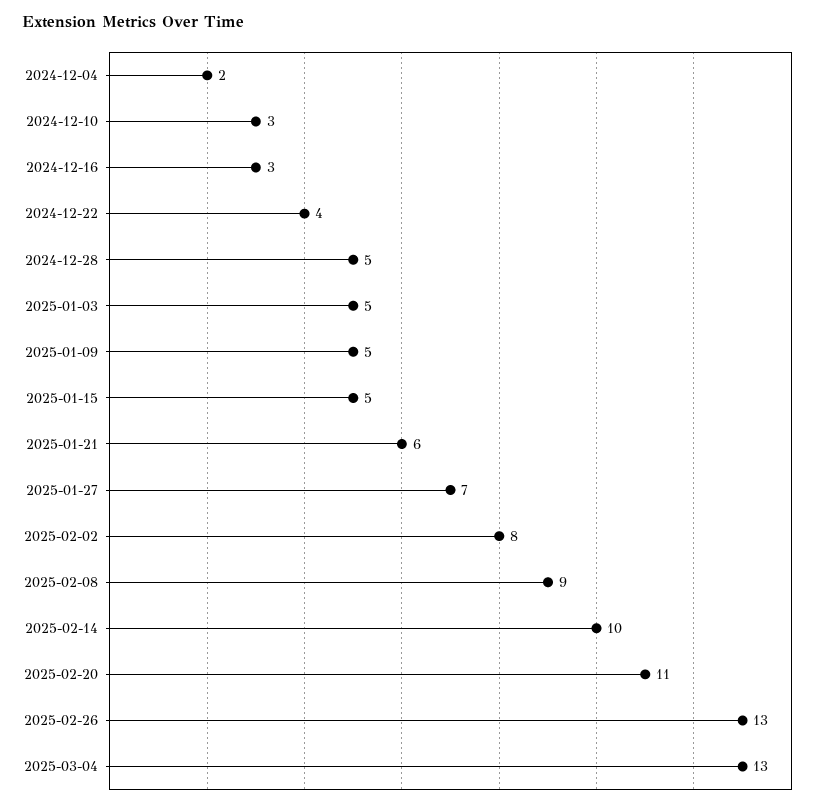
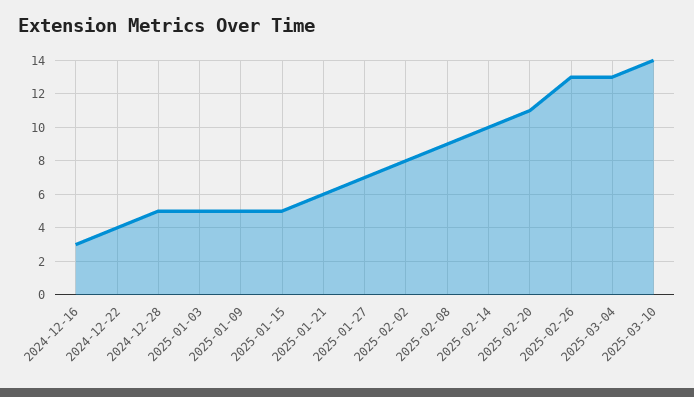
2024-12-04: 2 -> none
2024-12-10: 3 -> none
2025-03-10: none -> 14

